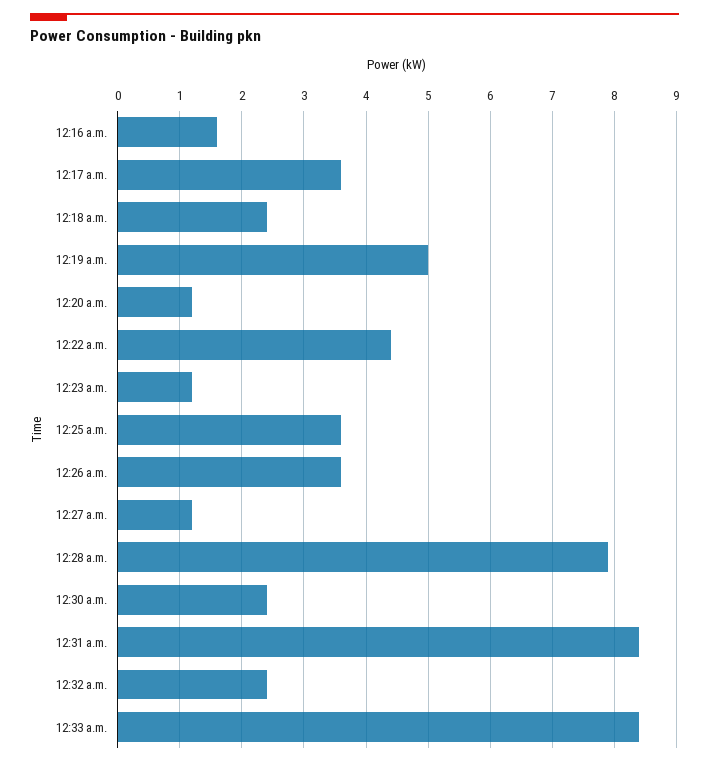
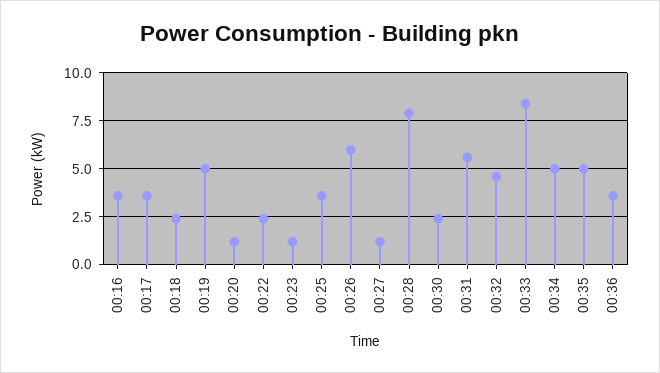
12:16 a.m.: 1.6 -> 3.5
12:22 a.m.: 4.4 -> 2.5
12:26 a.m.: 3.6 -> 6
12:31 a.m.: 8.4 -> 5.5
12:32 a.m.: 2.4 -> 4.5
00:34: none -> 5
00:35: none -> 5
00:36: none -> 3.5

